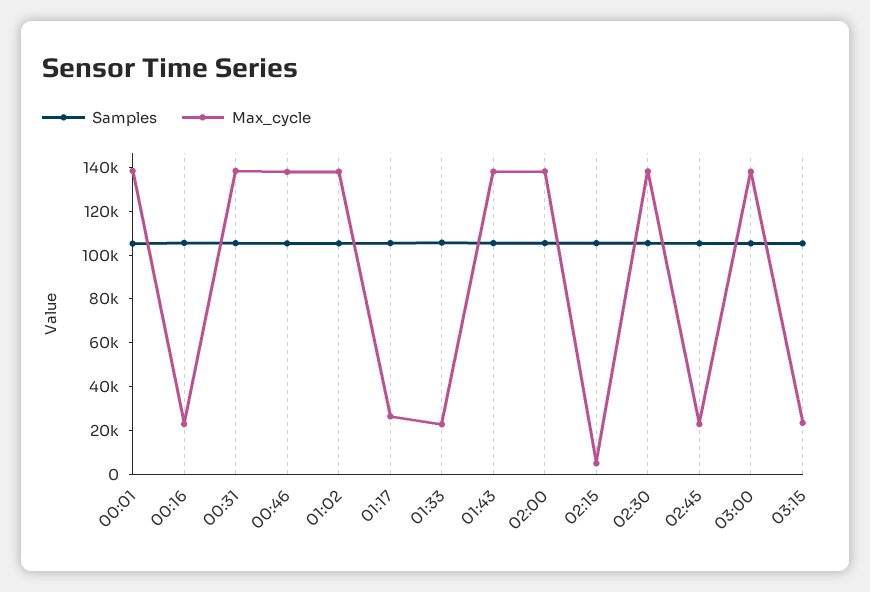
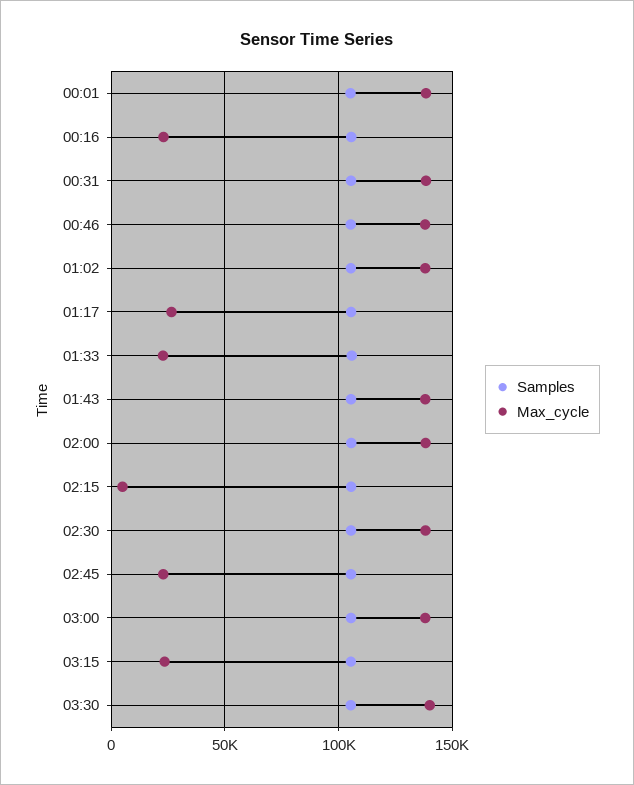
Samples, 03:30: none -> 105000
Max_cycle, 03:30: none -> 140000

